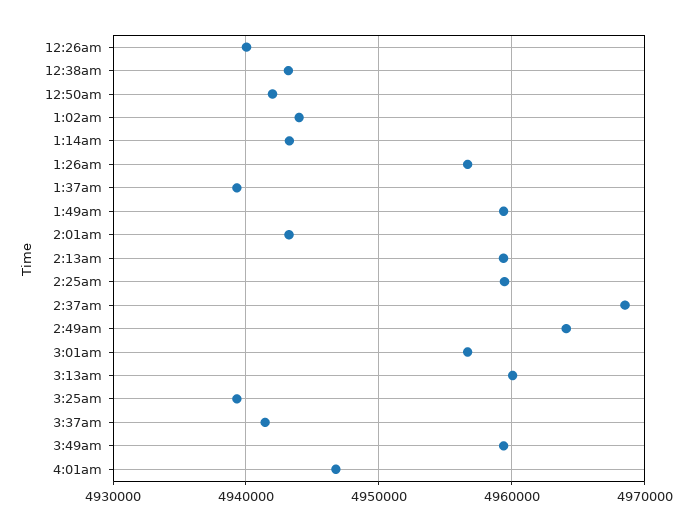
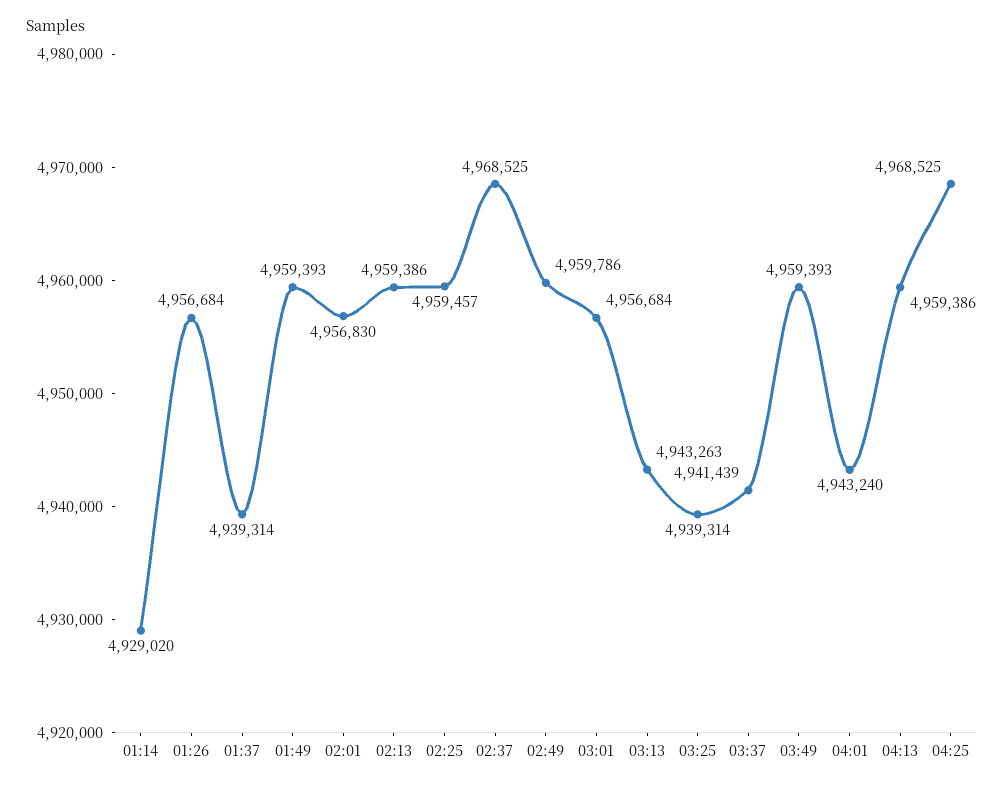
12:26am: 4940000 -> none
12:38am: 4943000 -> none
12:50am: 4942000 -> none
1:02am: 4944000 -> none
1:14am: 4943000 -> 4929020
2:01am: 4943000 -> 4956830
2:49am: 4964000 -> 4959786
3:13am: 4960000 -> 4943263
4:01am: 4947000 -> 4943240
04:13: none -> 4959386
04:25: none -> 4968525

